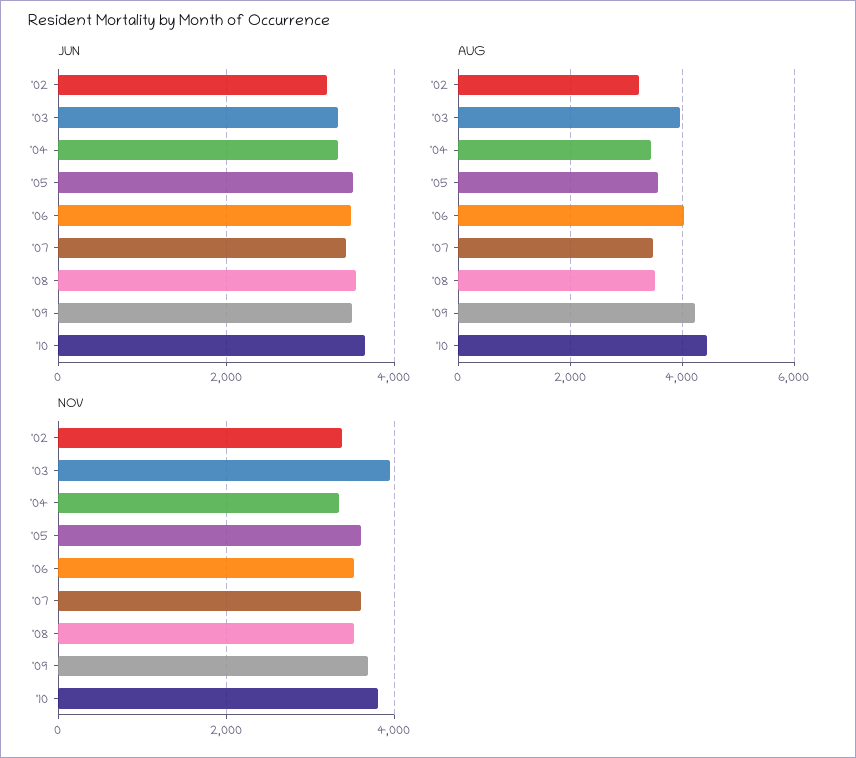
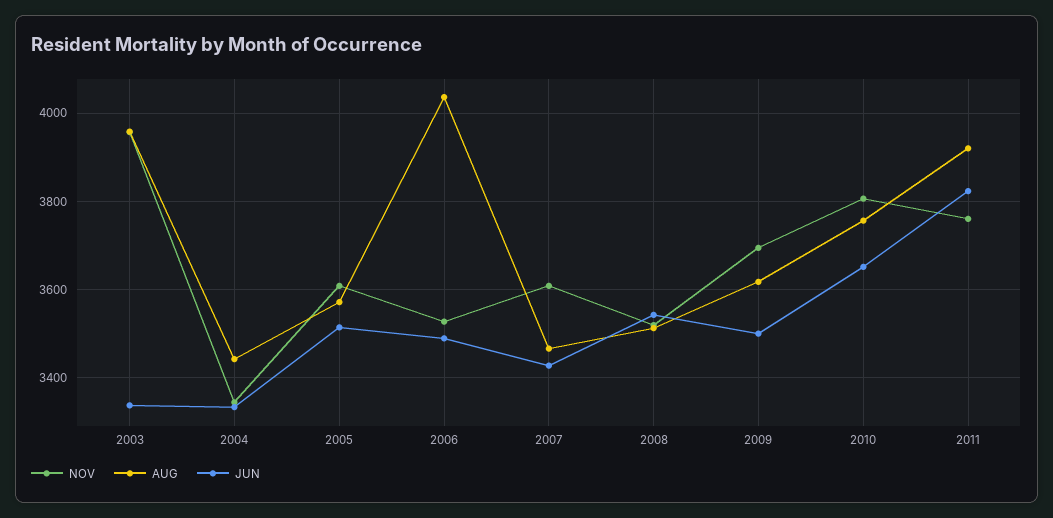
JUN, '02: 3200 -> none
AUG, '02: 3200 -> none
AUG, '09: 4200 -> 3620
AUG, '10: 4400 -> 3760
NOV, '02: 3400 -> none
NOV, 2011: none -> 3760
AUG, 2011: none -> 3920
JUN, 2011: none -> 3820

